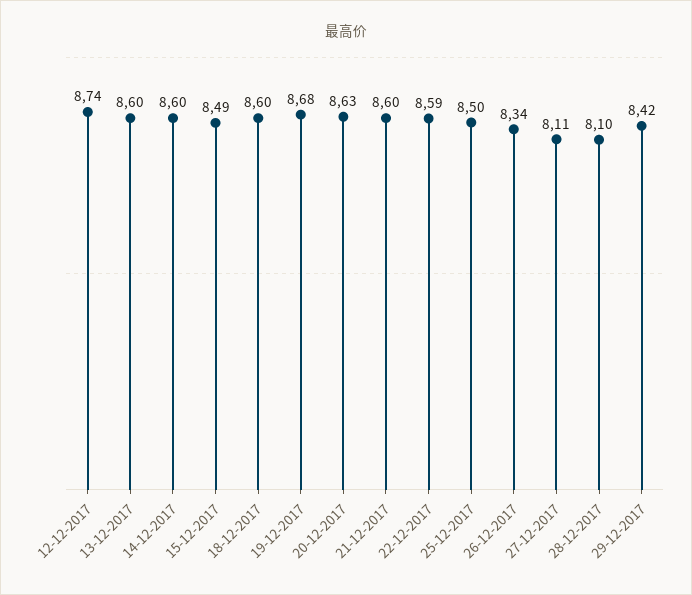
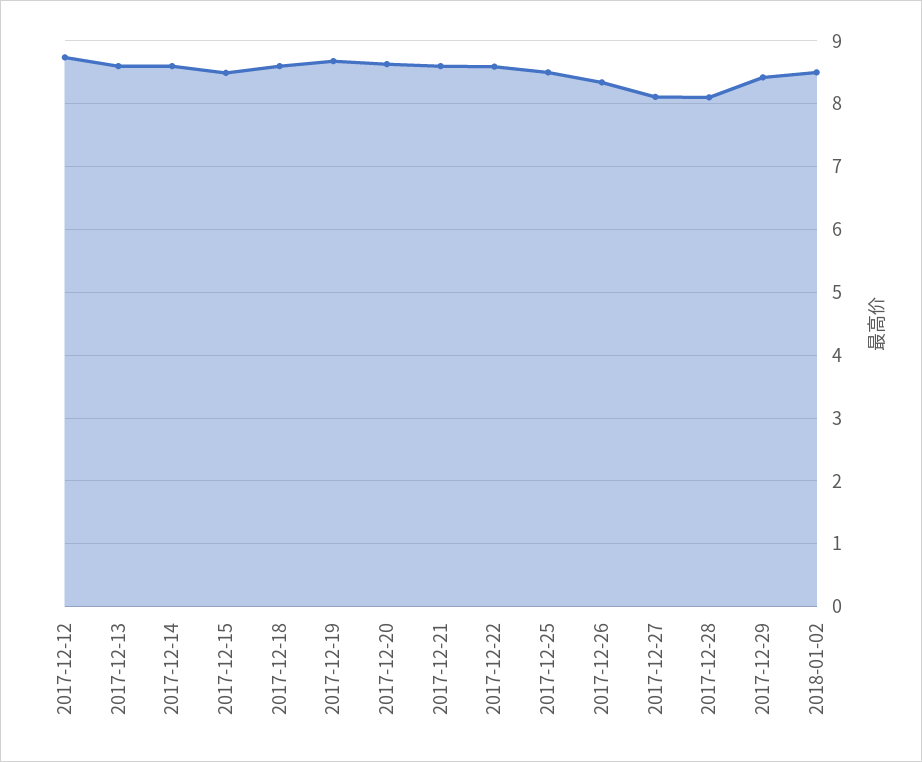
2018-01-02: none -> 8.5

